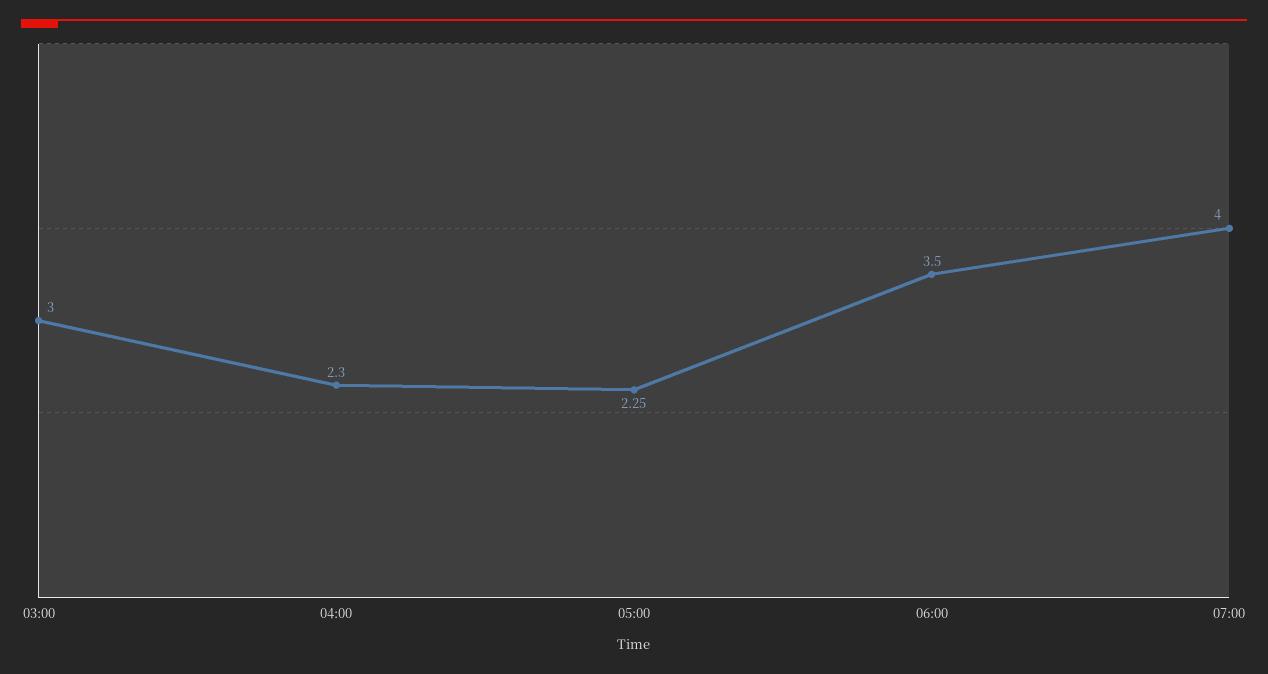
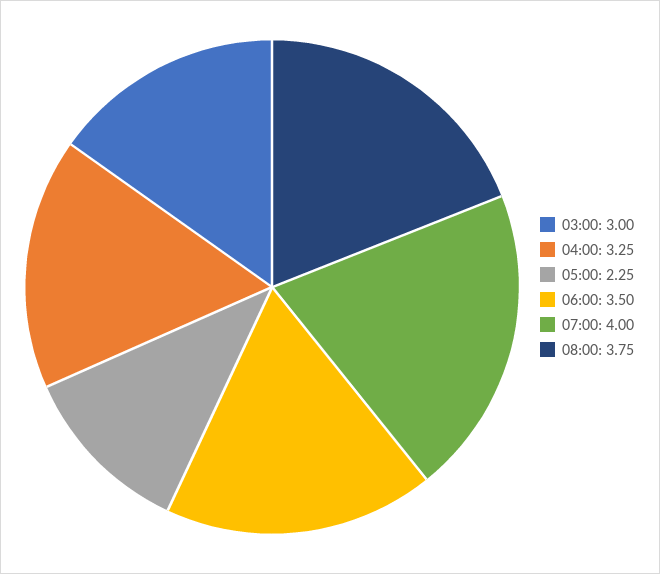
04:00: 2.3 -> 3.25
08:00: none -> 3.75

